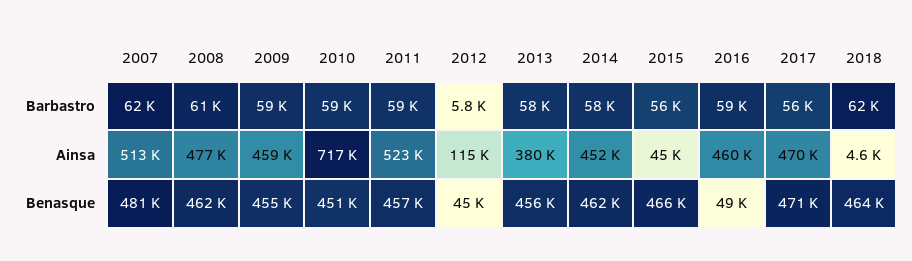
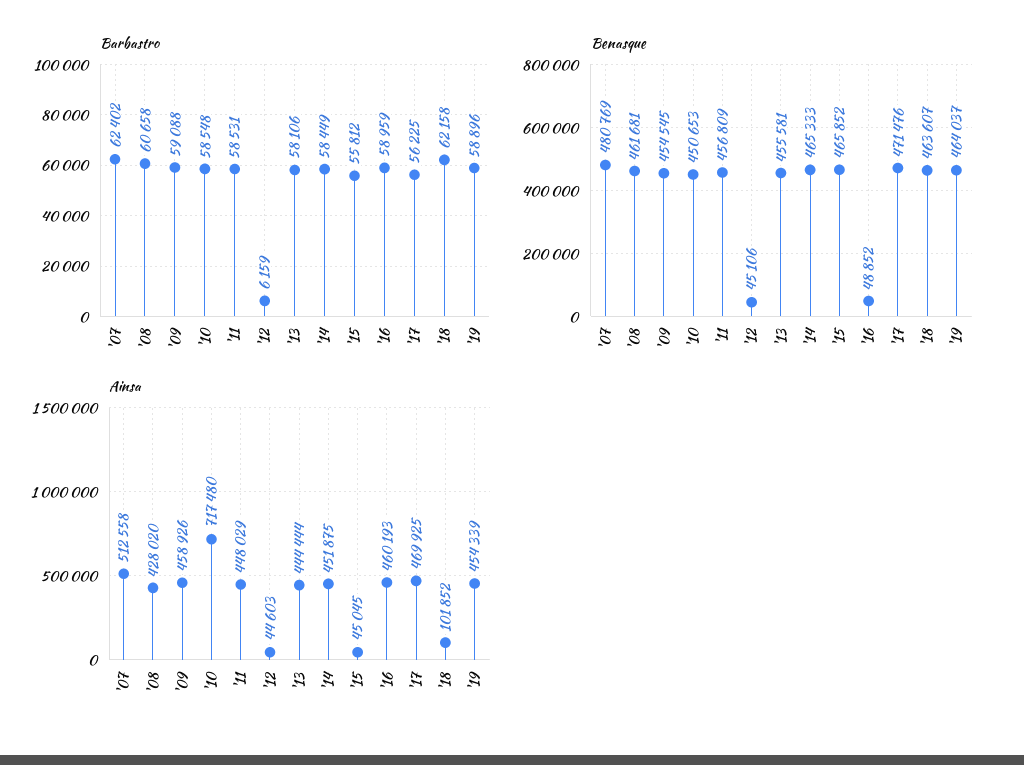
Barbastro, 2012: 5800 -> 6159
Ainsa, 2008: 477000 -> 428020
Ainsa, 2011: 523000 -> 448029
Ainsa, 2012: 115000 -> 44603
Ainsa, 2013: 380000 -> 444444
Ainsa, 2018: 4600 -> 101852
Benasque, 2014: 462000 -> 465333
Barbastro, '19: none -> 58896
Benasque, '19: none -> 464037
Ainsa, '19: none -> 454339

